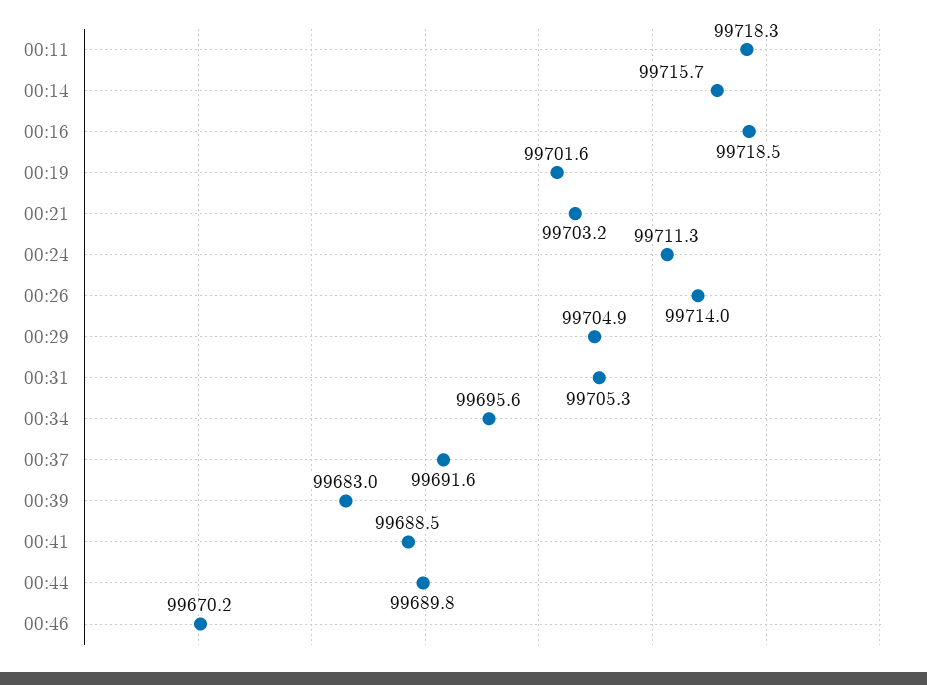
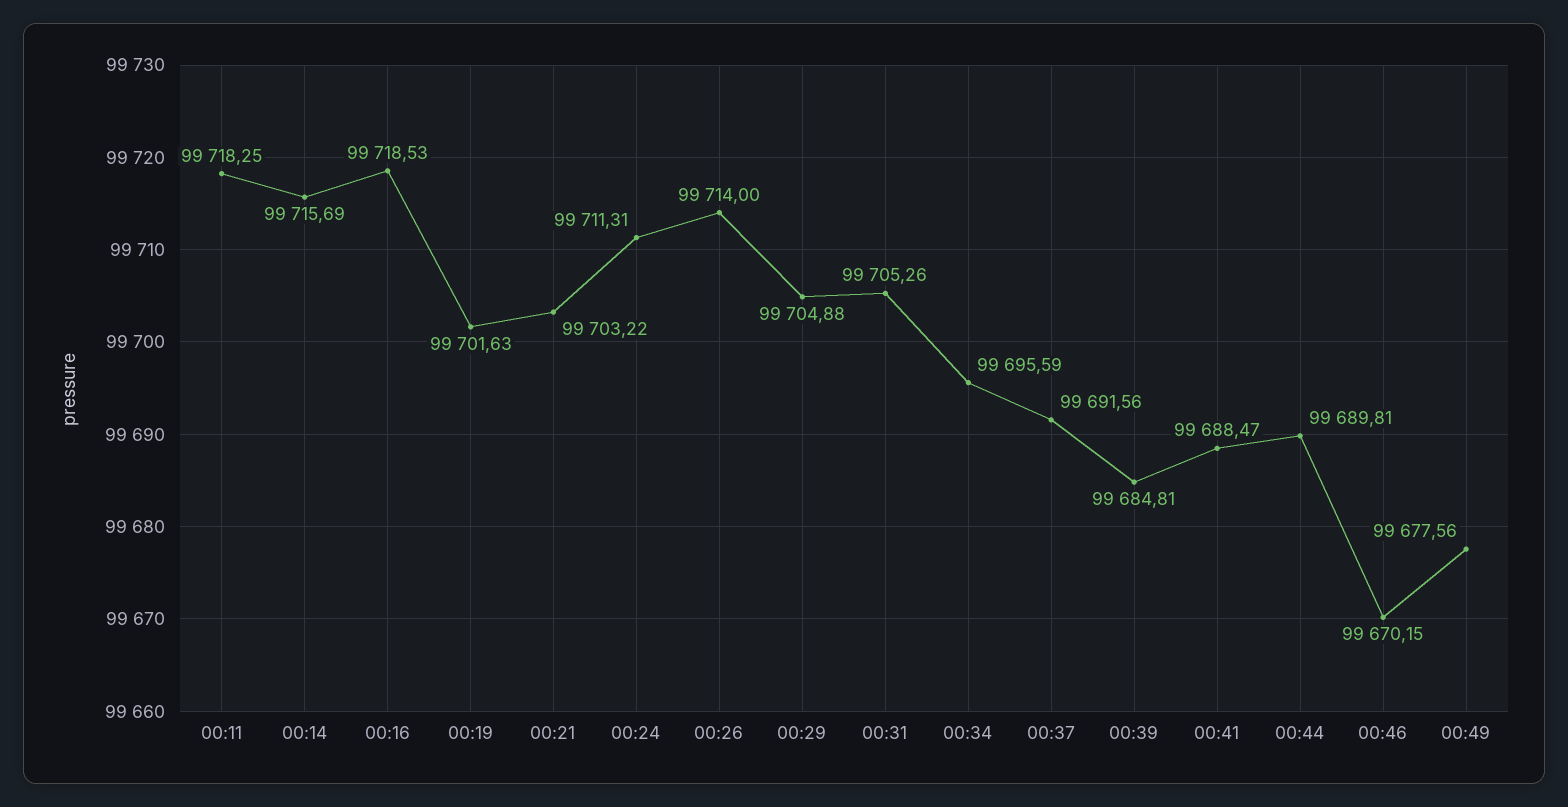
00:39: 99683 -> 99684.81
00:49: none -> 99677.56

